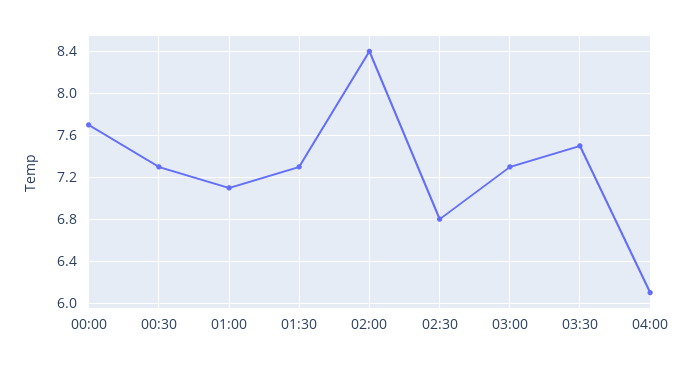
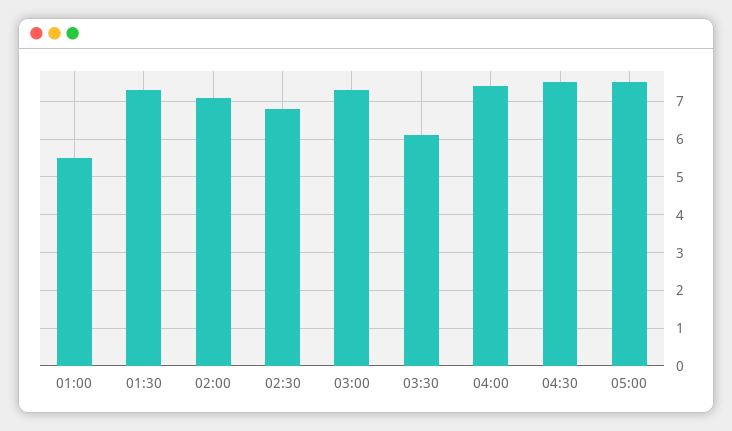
00:00: 7.7 -> none
00:30: 7.3 -> none
01:00: 7.1 -> 5.5
02:00: 8.4 -> 7
03:30: 7.5 -> 6
04:00: 6.1 -> 7.5
04:30: none -> 7.5
05:00: none -> 7.5

